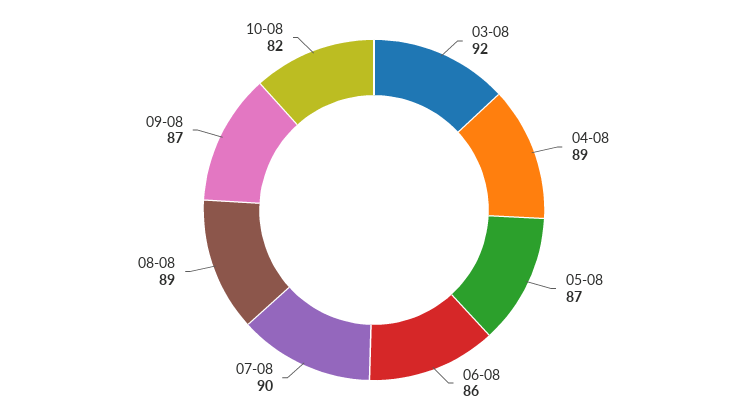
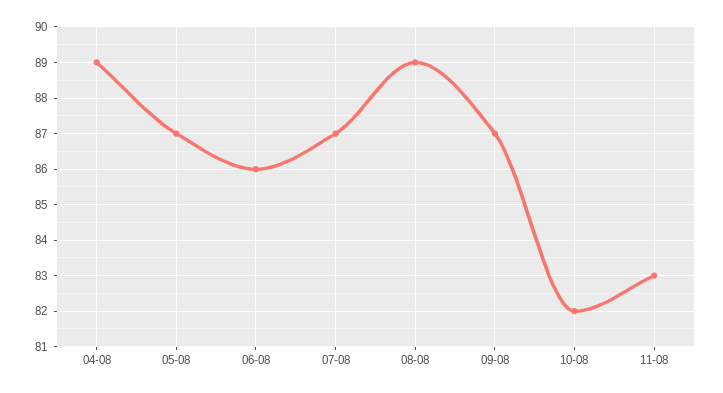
03-08: 92 -> none
07-08: 90 -> 87
11-08: none -> 83

